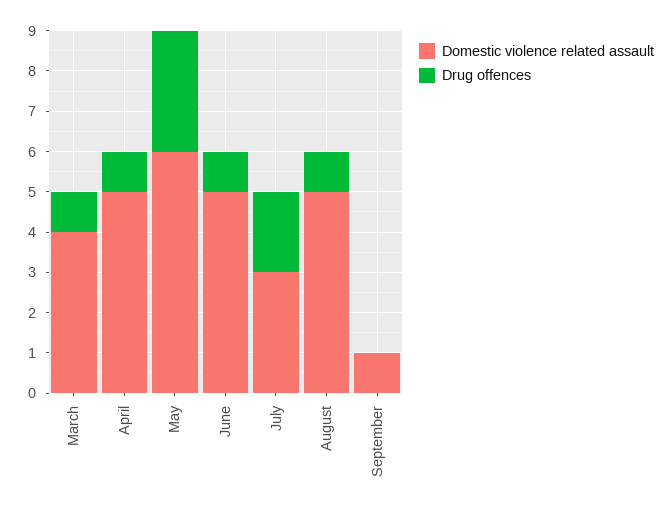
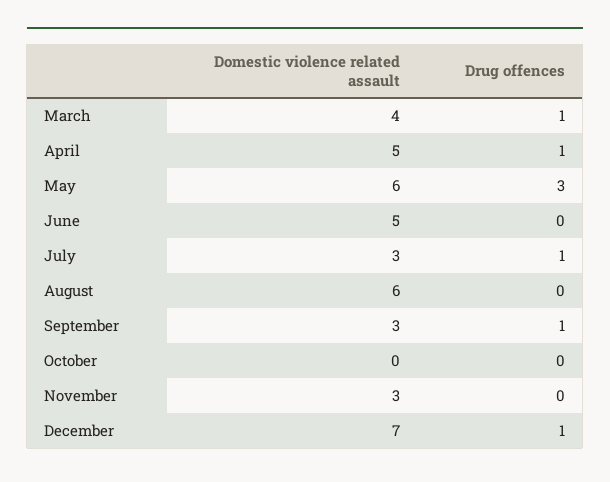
Drug offences, June: 1 -> 0
Drug offences, July: 2 -> 1
Domestic violence related assault, August: 5 -> 6
Drug offences, August: 1 -> 0
Domestic violence related assault, September: 1 -> 3
Drug offences, September: 0 -> 1
Domestic violence related assault, October: none -> 0
Drug offences, October: none -> 0
Domestic violence related assault, November: none -> 3
Drug offences, November: none -> 0
Domestic violence related assault, December: none -> 7
Drug offences, December: none -> 1

